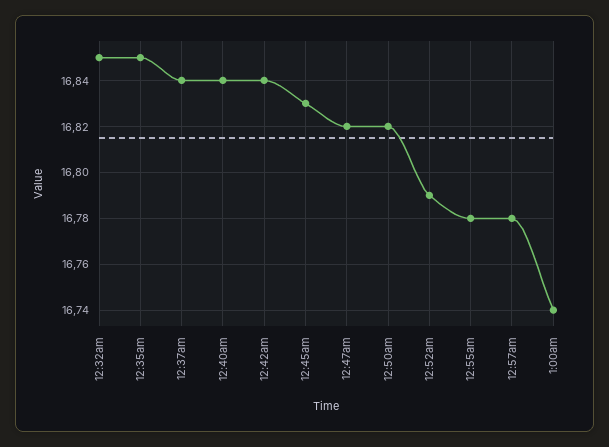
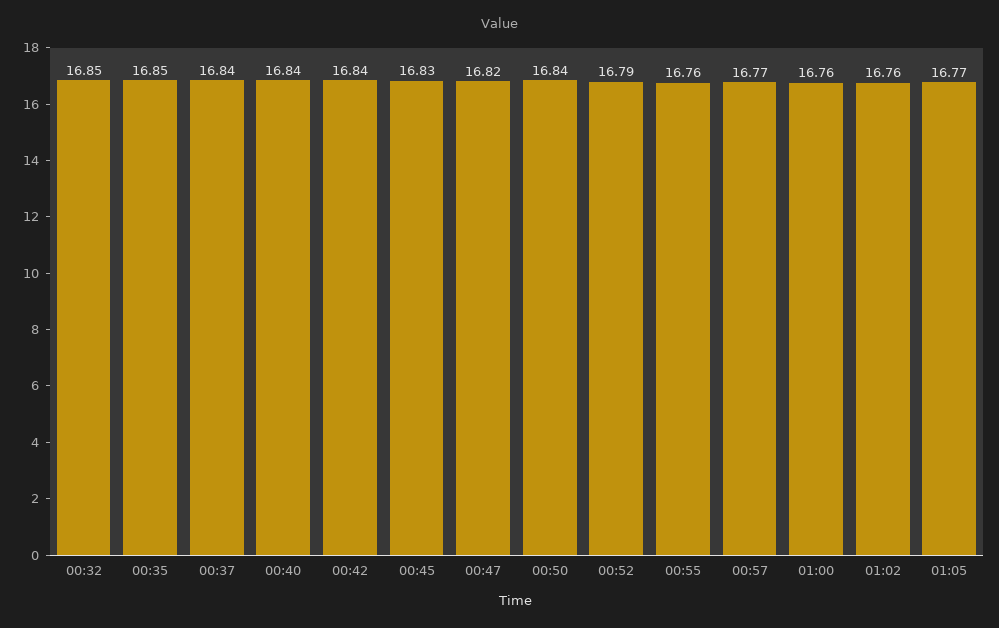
12:50am: 16.82 -> 16.84
12:55am: 16.78 -> 16.76
12:57am: 16.78 -> 16.77
1:00am: 16.74 -> 16.76
01:02: none -> 16.76
01:05: none -> 16.77

